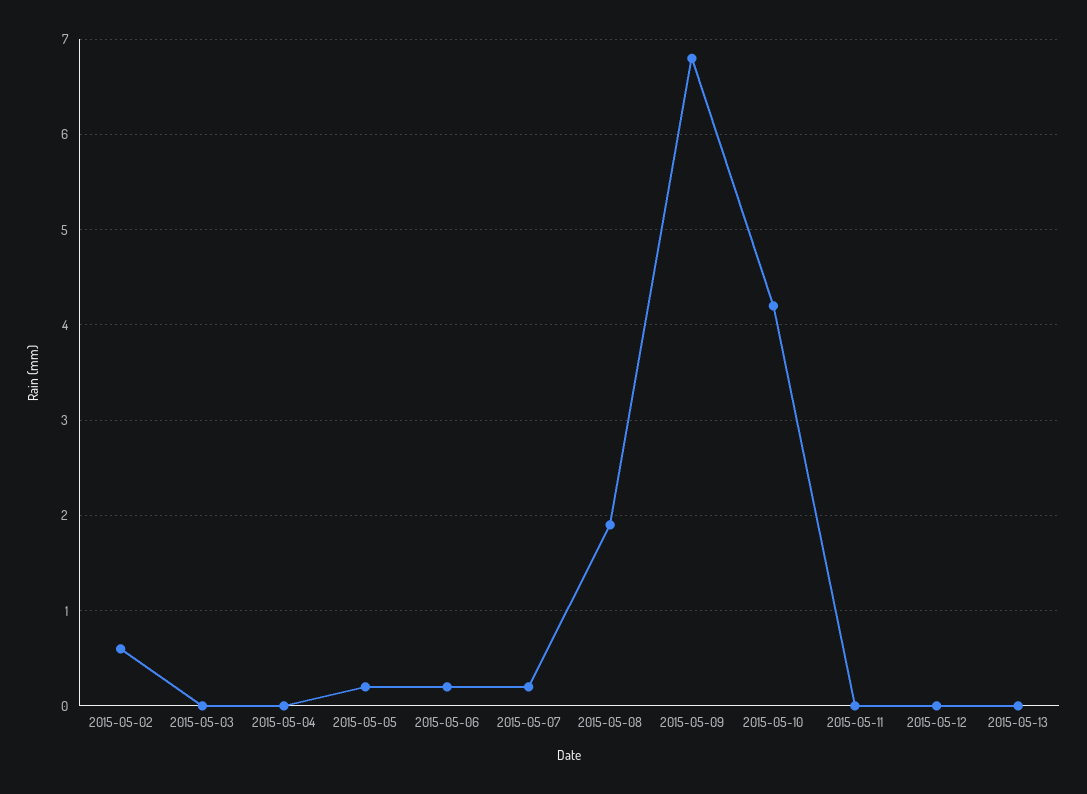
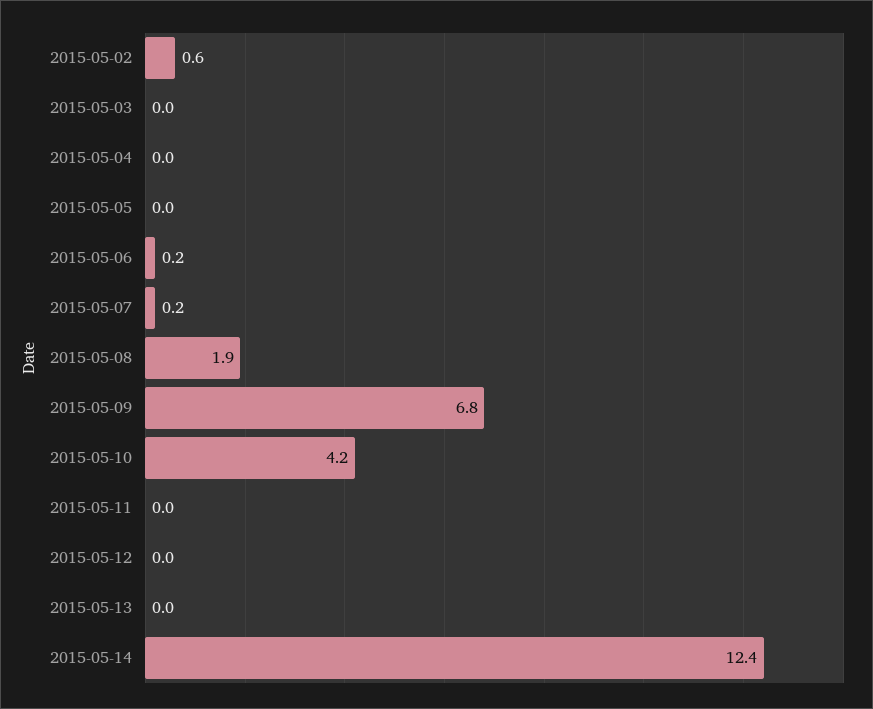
2015-05-05: 0.2 -> 0
2015-05-14: none -> 12.4

